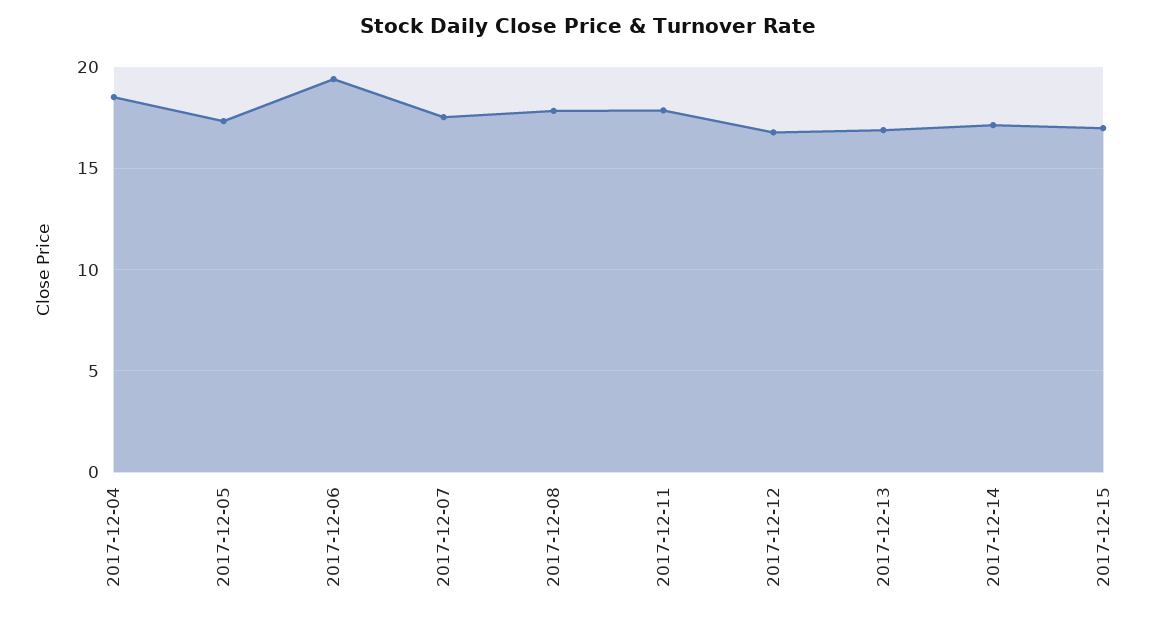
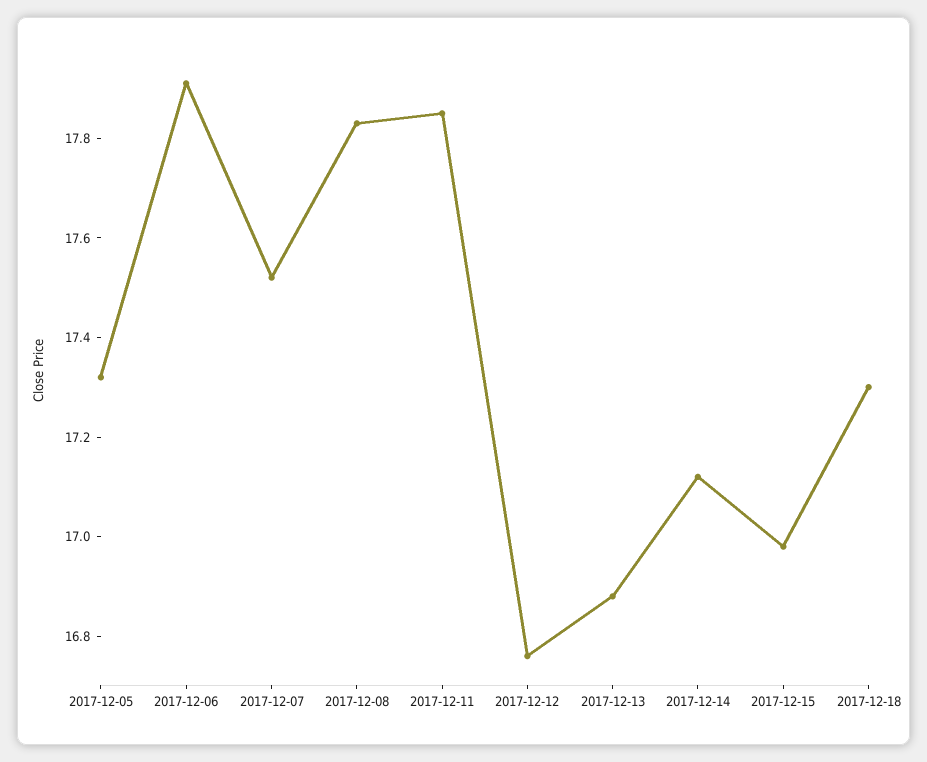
2017-12-04: 18.5 -> none
2017-12-06: 19.5 -> 17.9
2017-12-18: none -> 17.3

